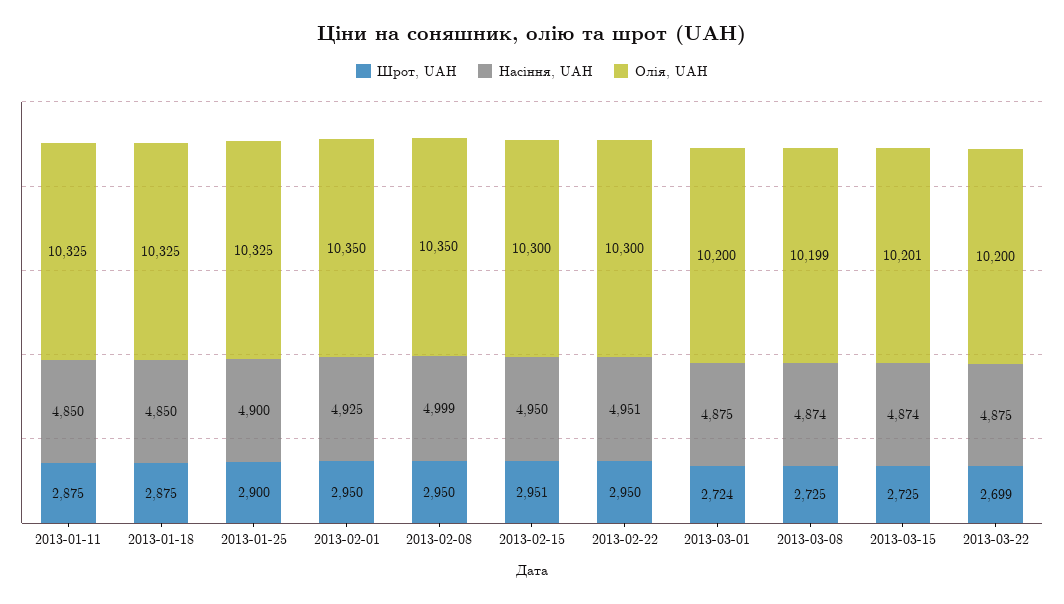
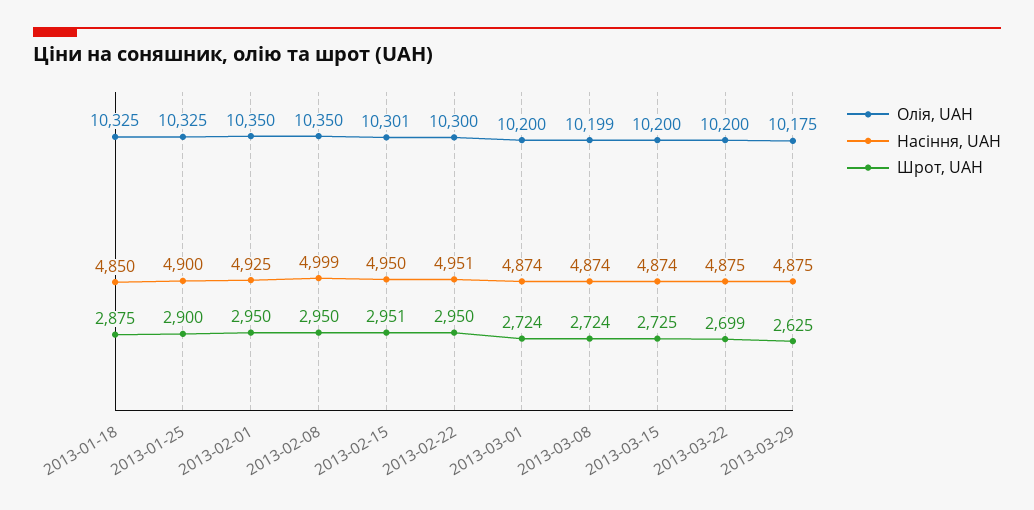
Шрот, UAH, 2013-01-11: 2875 -> none
Насіння, UAH, 2013-01-11: 4850 -> none
Олія, UAH, 2013-01-11: 10325 -> none
Олія, UAH, 2013-02-15: 10300 -> 10301
Насіння, UAH, 2013-03-01: 4875 -> 4874
Шрот, UAH, 2013-03-08: 2725 -> 2724
Олія, UAH, 2013-03-15: 10201 -> 10200
Олія, UAH, 2013-03-29: none -> 10175
Насіння, UAH, 2013-03-29: none -> 4875
Шрот, UAH, 2013-03-29: none -> 2625

